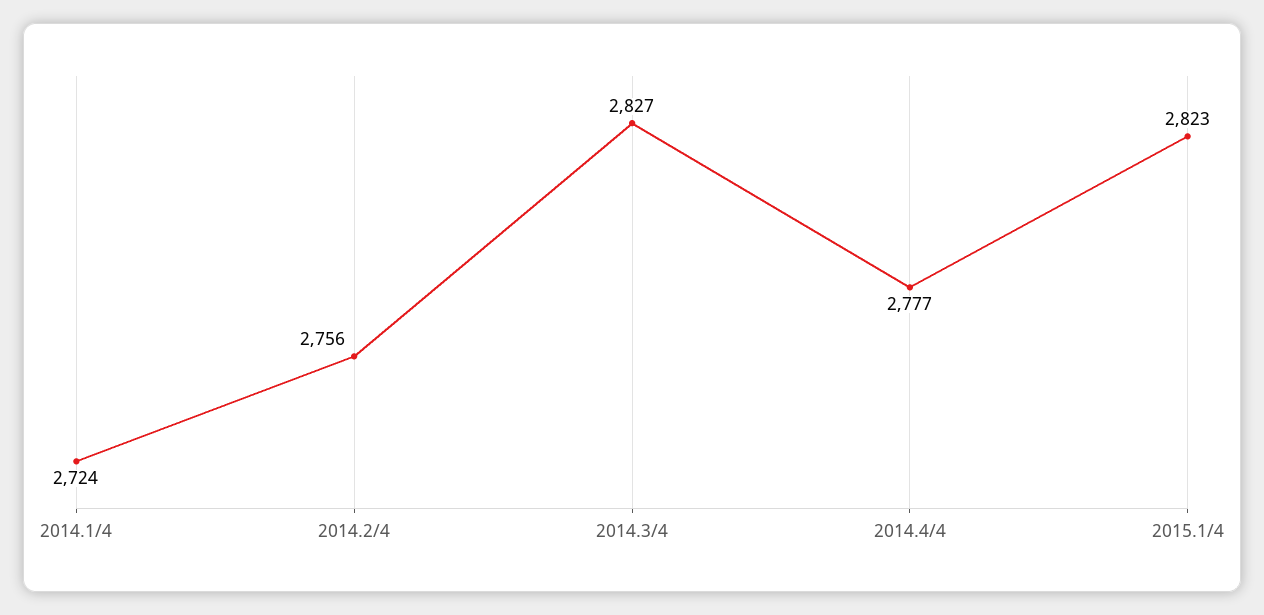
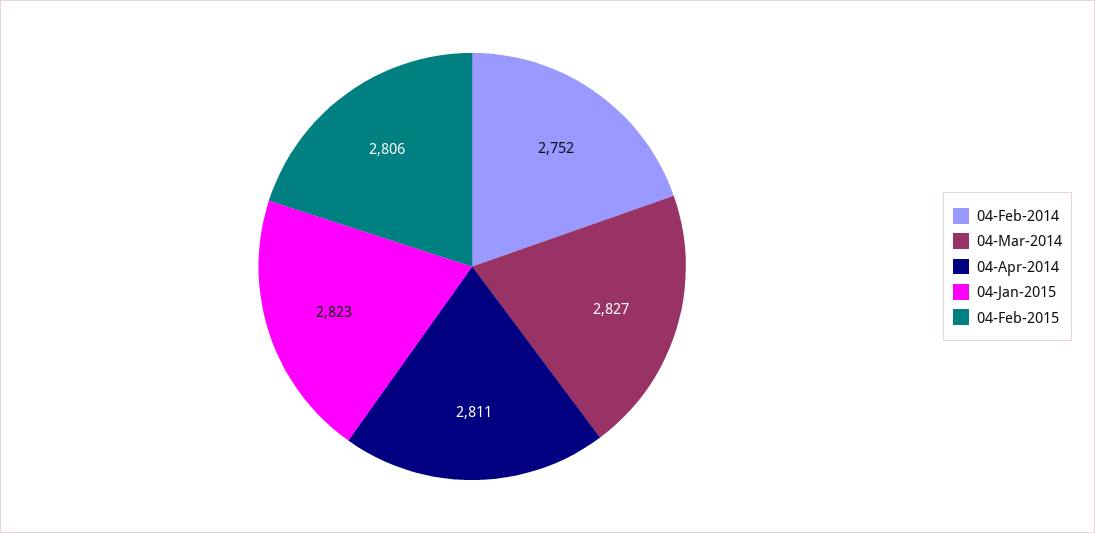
2014.1/4: 2724 -> none
2014.2/4: 2756 -> 2752
2014.4/4: 2777 -> 2811
04-Feb-2015: none -> 2806

